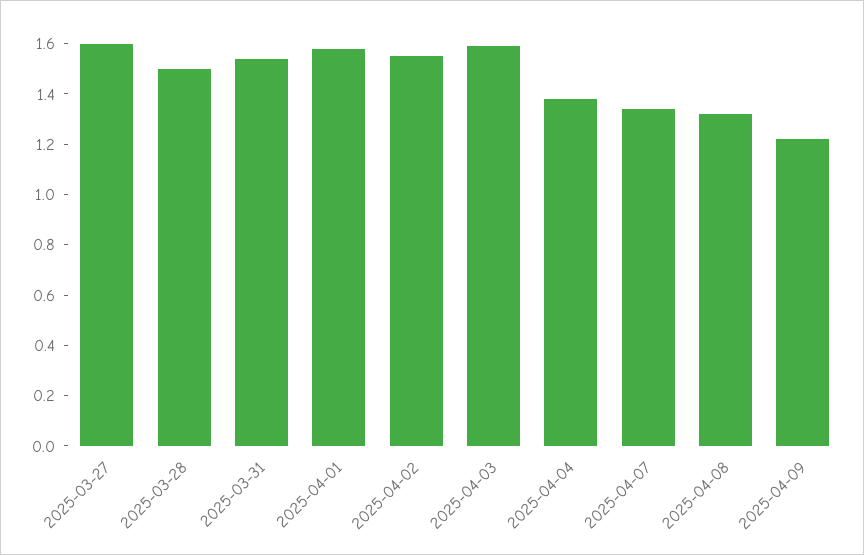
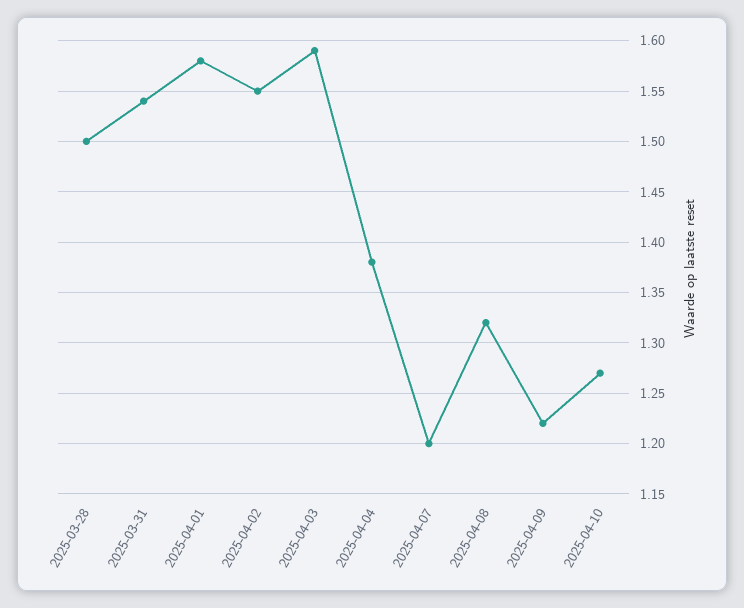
2025-03-27: 1.6 -> none
2025-04-07: 1.35 -> 1.2
2025-04-10: none -> 1.27

